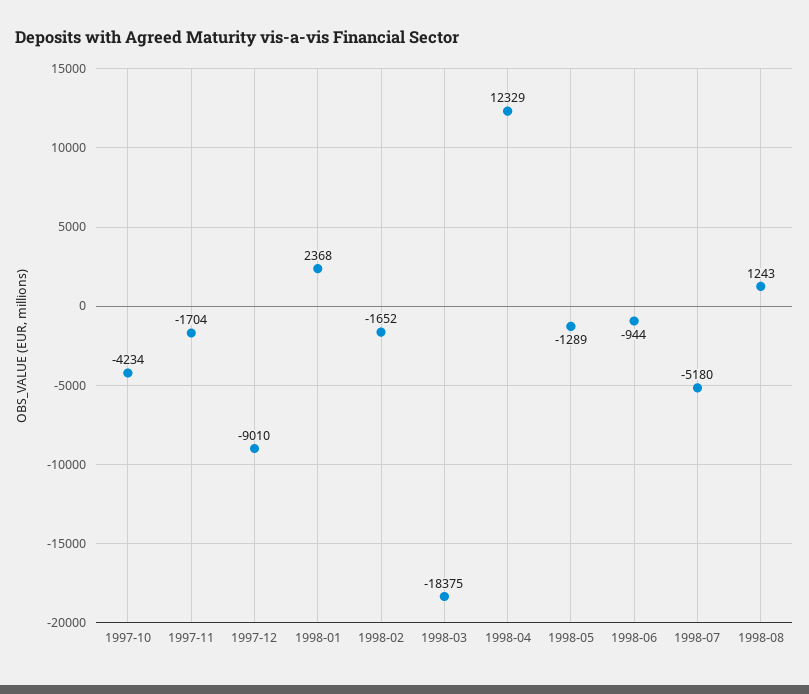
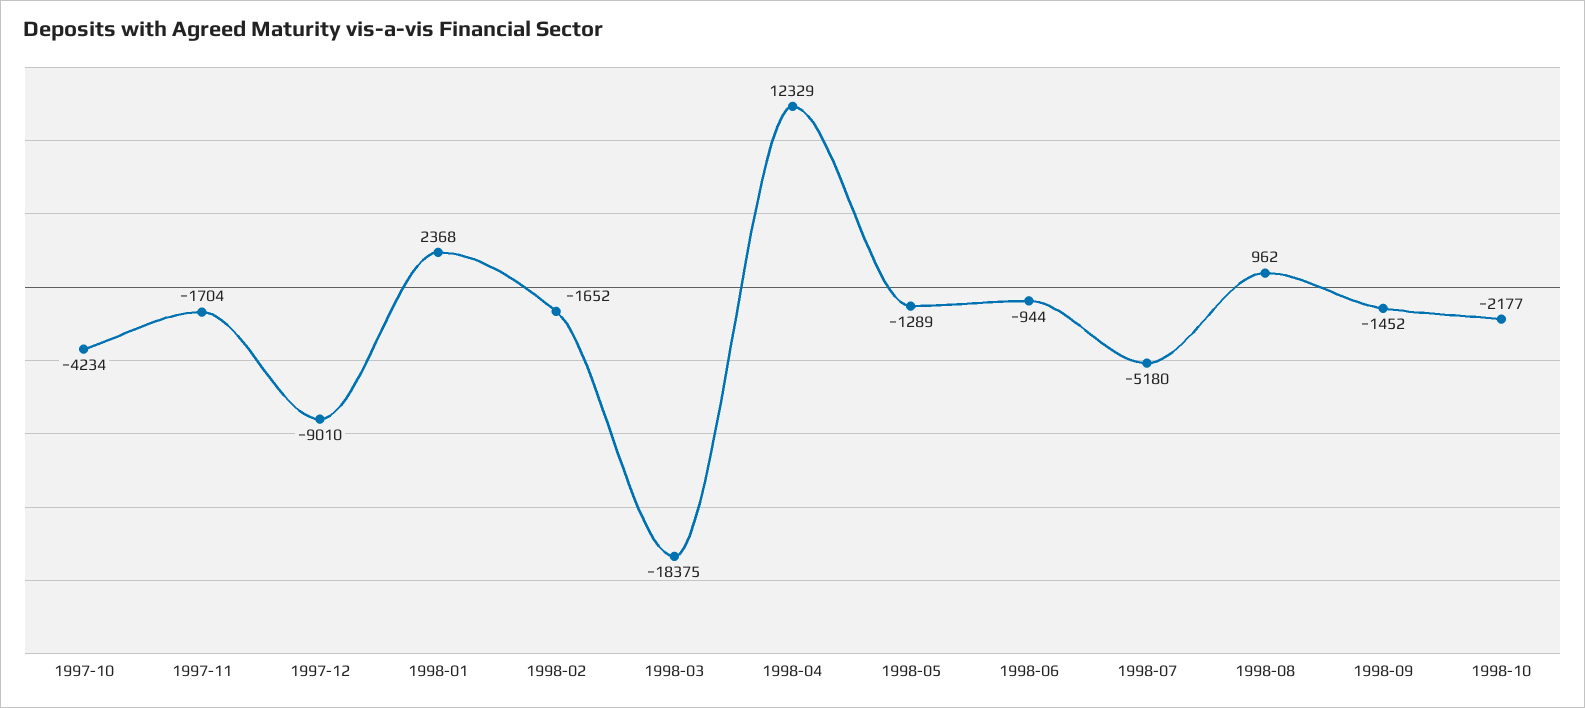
1998-08: 1243 -> 962
1998-09: none -> -1452
1998-10: none -> -2177

